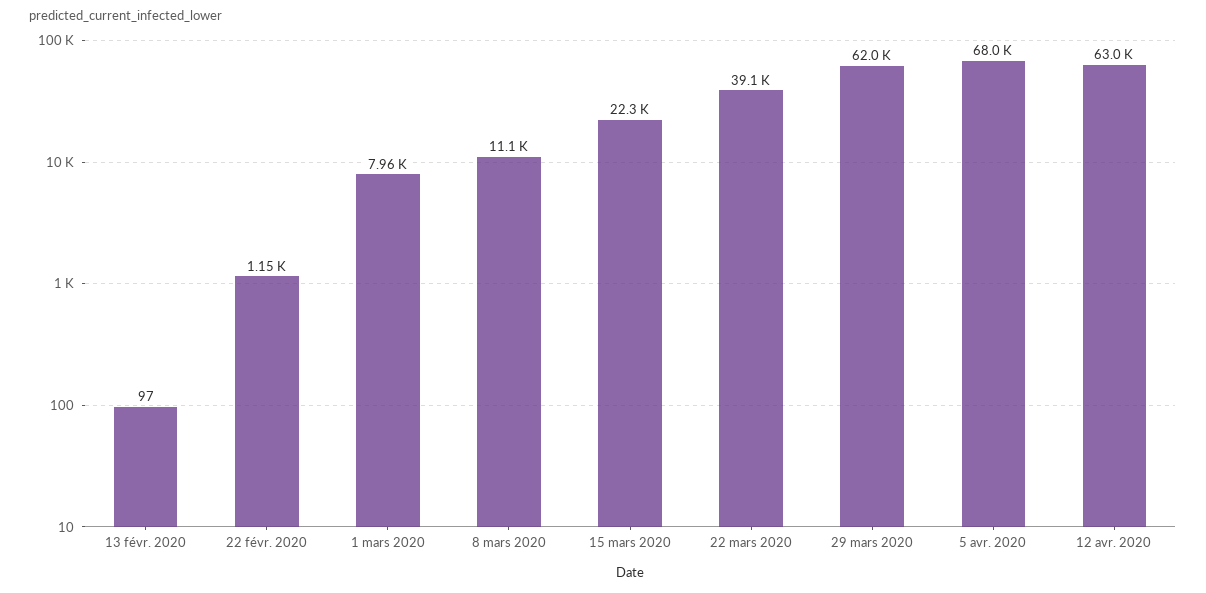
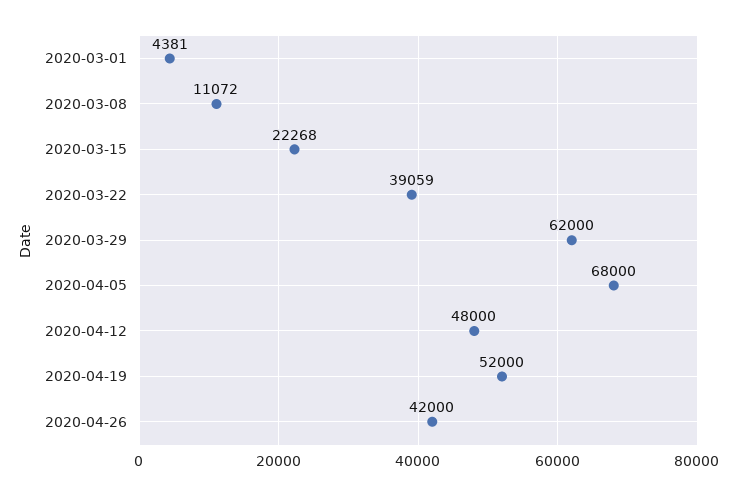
13 févr. 2020: 97 -> none
22 févr. 2020: 1150 -> none
1 mars 2020: 7960 -> 4381
12 avr. 2020: 63000 -> 48000
2020-04-19: none -> 52000
2020-04-26: none -> 42000

